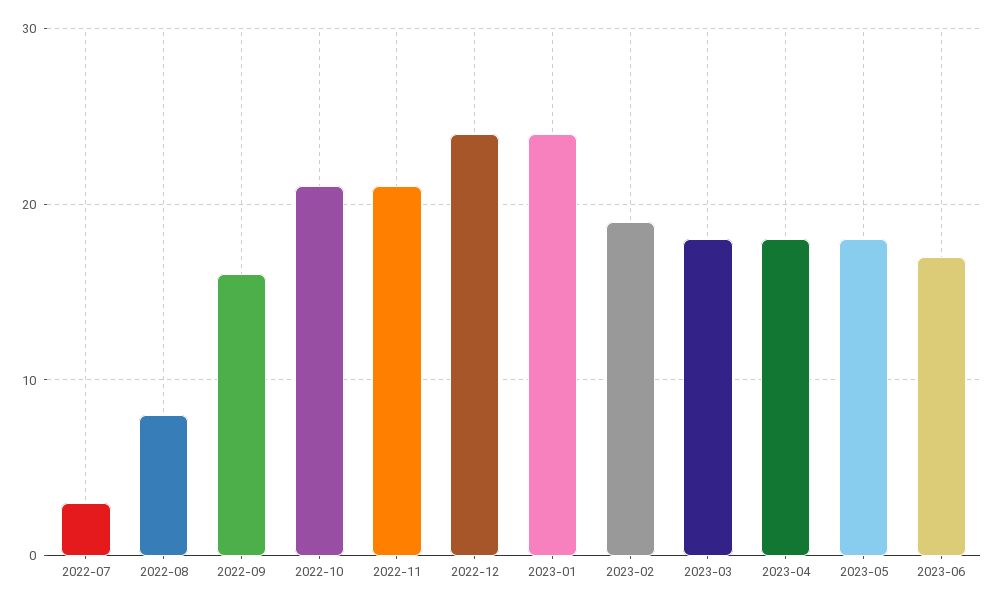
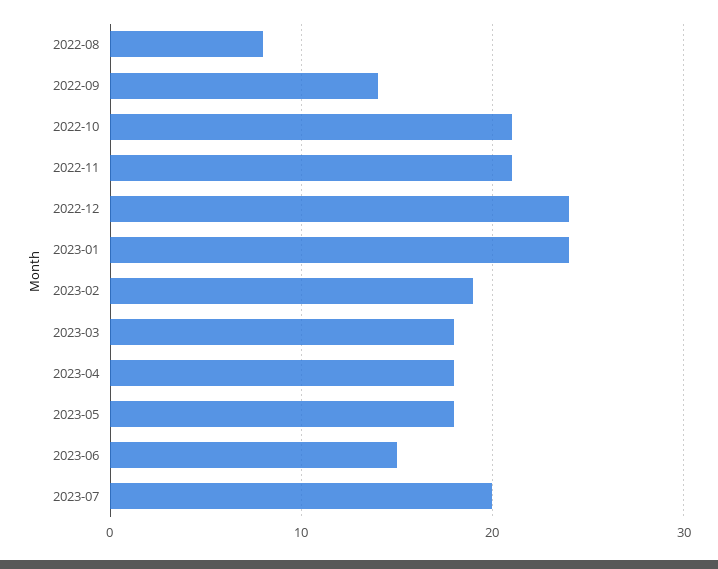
2022-07: 3 -> none
2022-09: 16 -> 14
2023-06: 17 -> 15
2023-07: none -> 20

